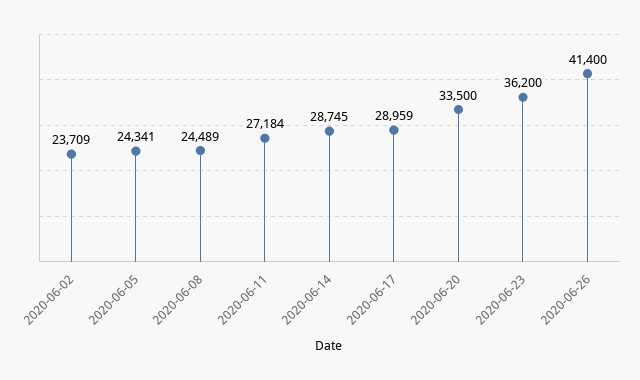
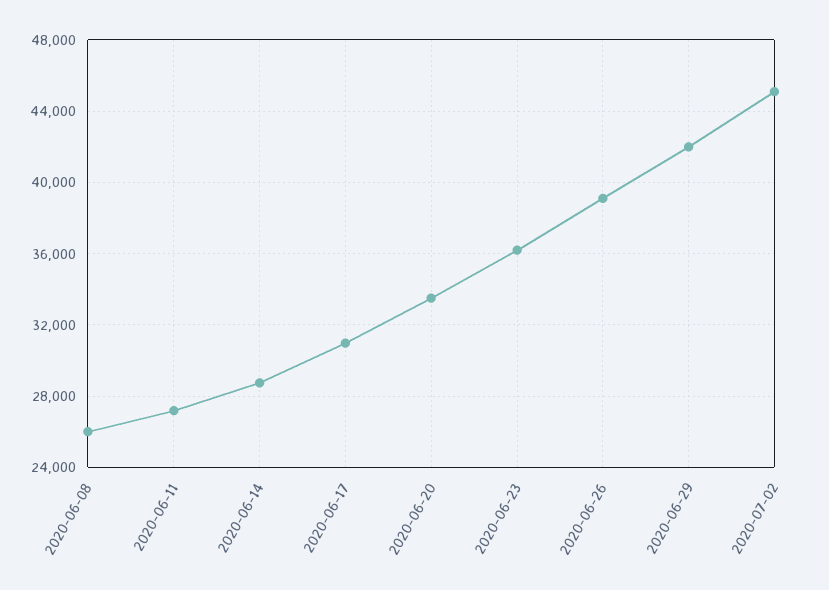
2020-06-02: 23709 -> none
2020-06-05: 24341 -> none
2020-06-08: 24489 -> 26000
2020-06-17: 28959 -> 31000
2020-06-26: 41400 -> 39000
2020-06-29: none -> 42000
2020-07-02: none -> 45000

